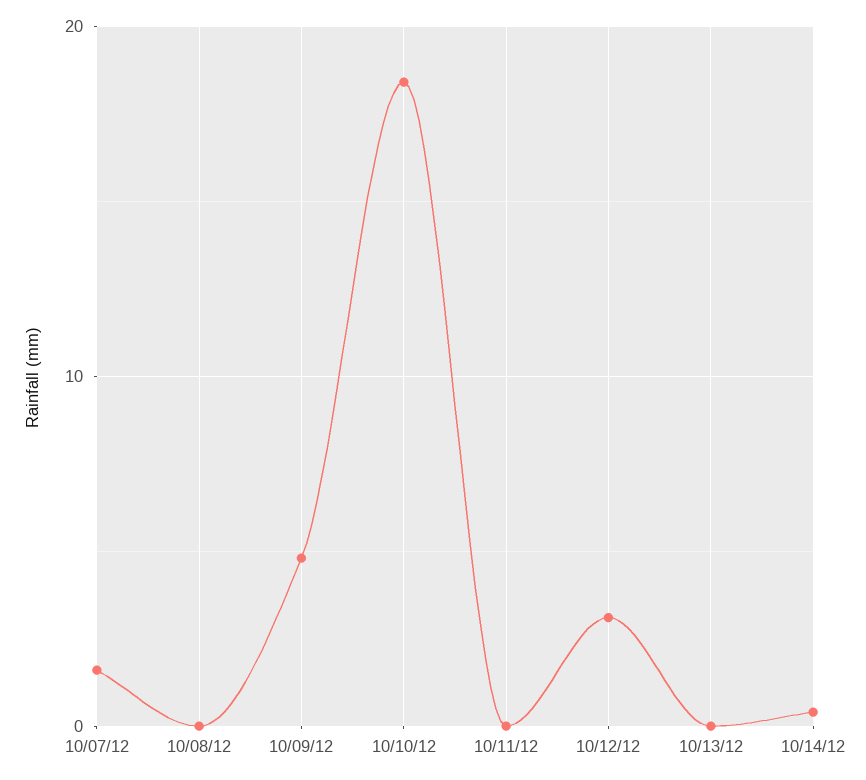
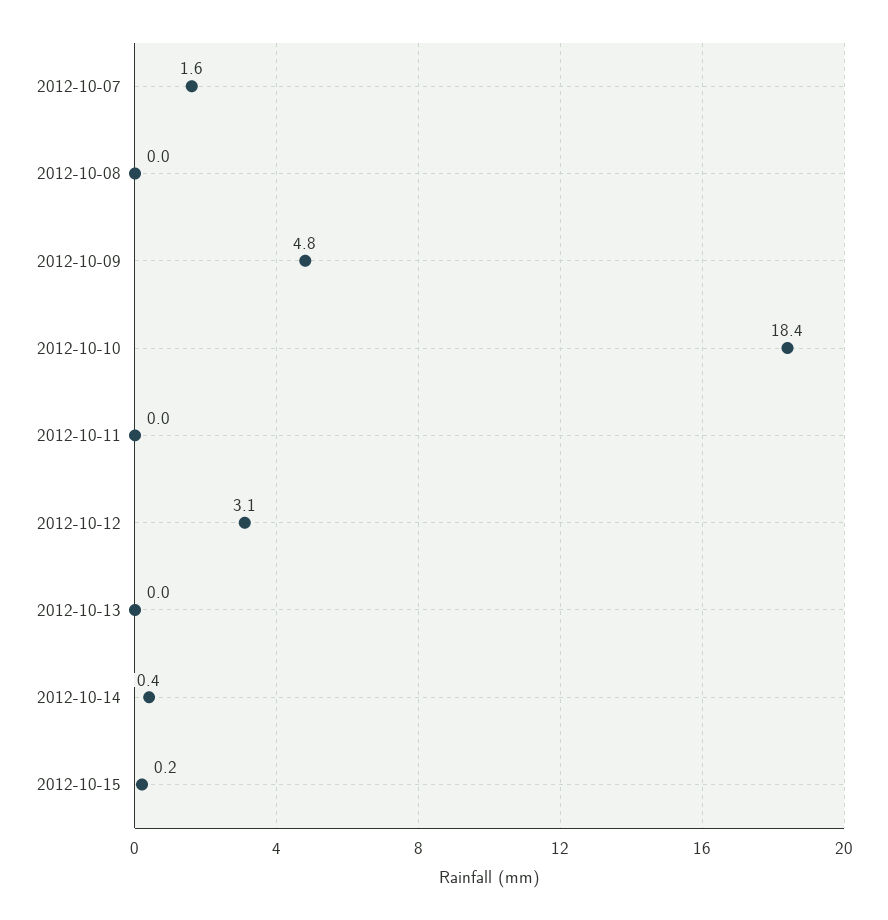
2012-10-15: none -> 0.2

